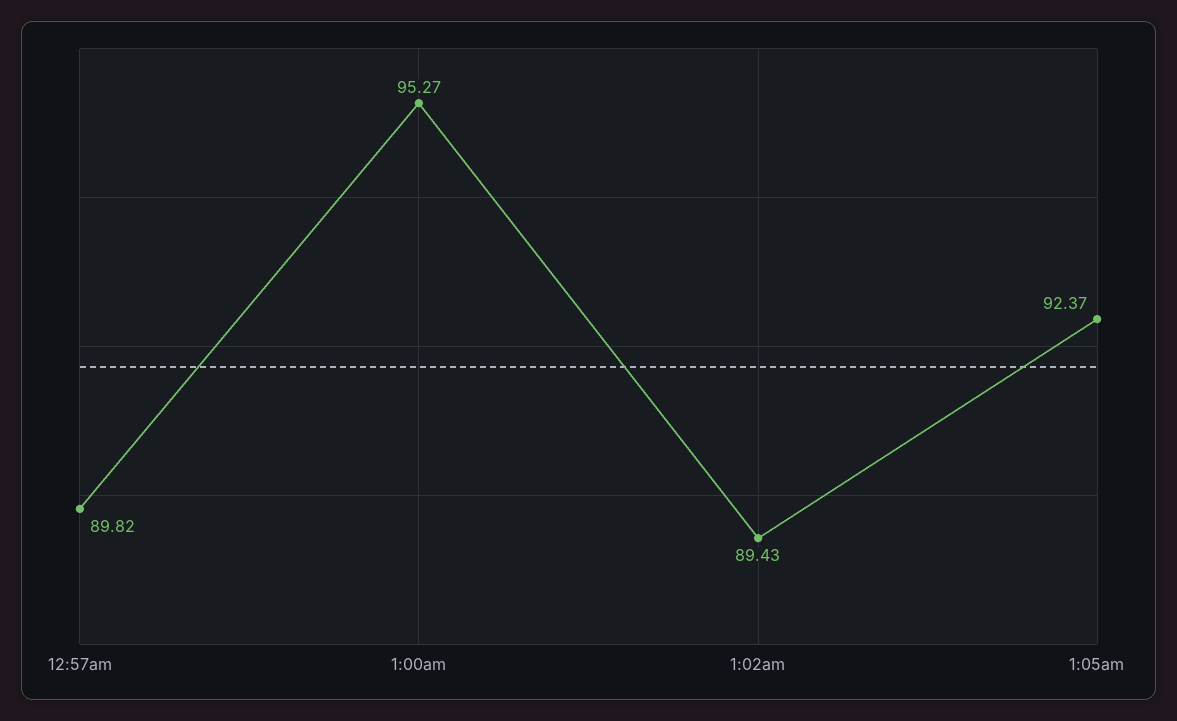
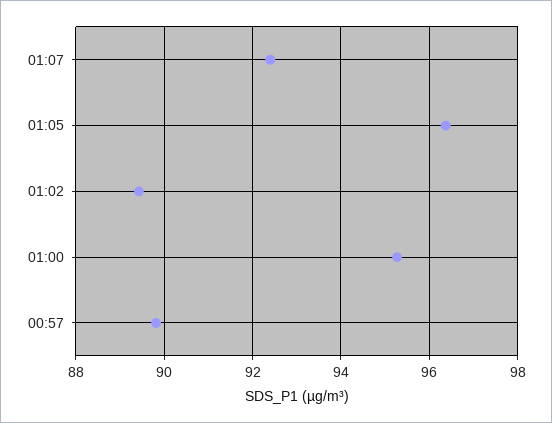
1:05am: 92.37 -> 96.4
01:07: none -> 92.4

